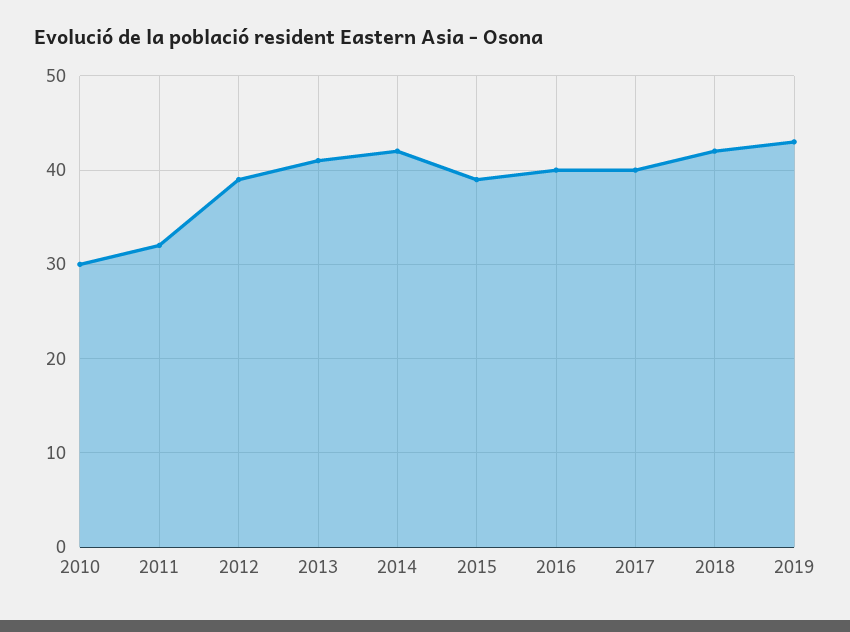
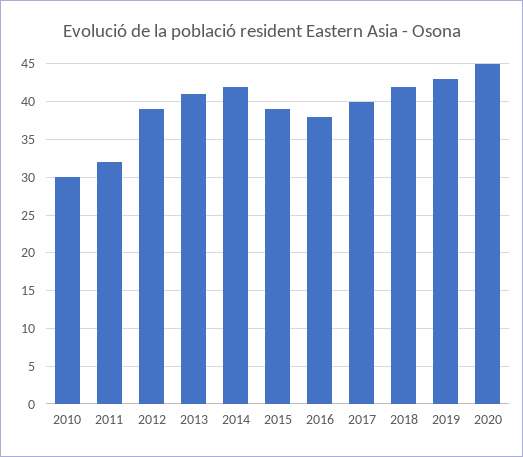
2016: 40 -> 38
2020: none -> 45

